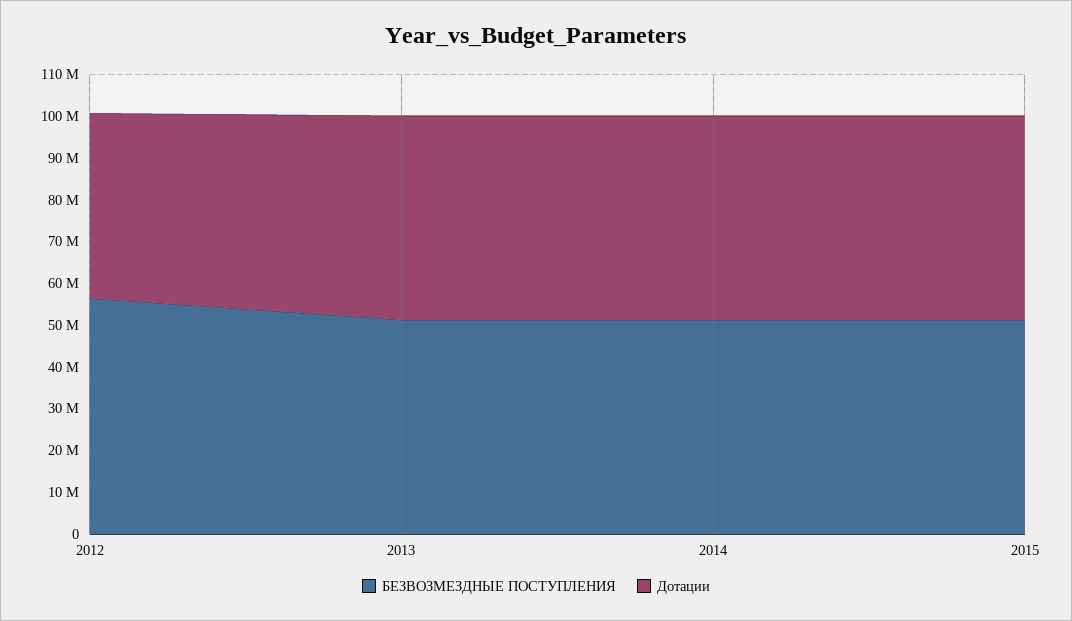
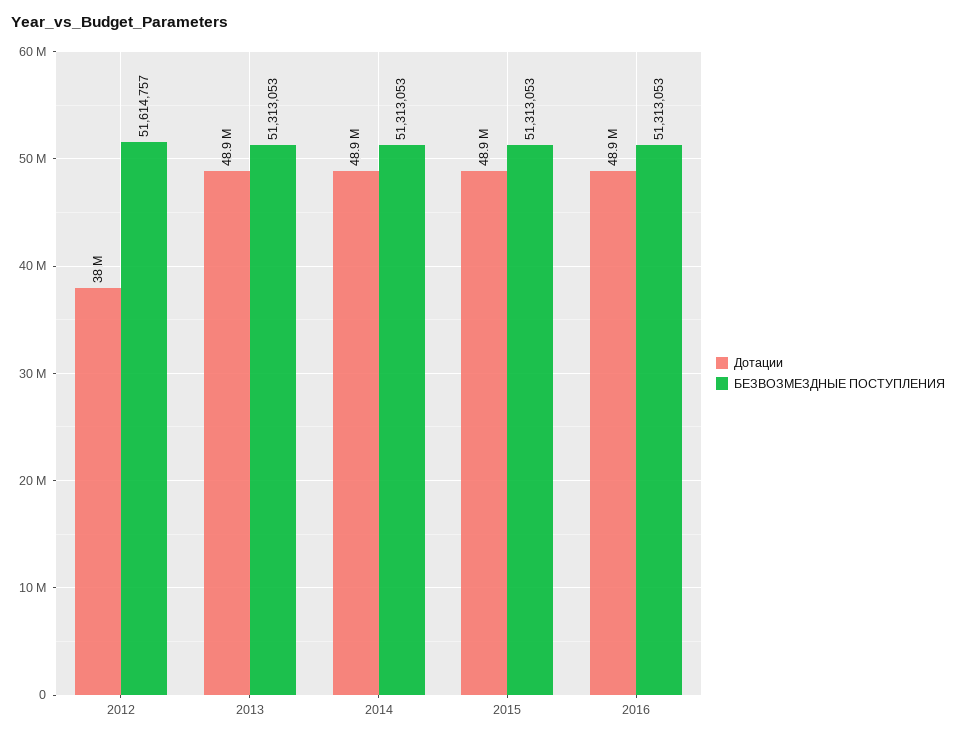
БЕЗВОЗМЕЗДНЫЕ ПОСТУПЛЕНИЯ, 2012: 56000000 -> 51614757
Дотации, 2012: 44000000 -> 38000000
Дотации, 2016: none -> 48900000
БЕЗВОЗМЕЗДНЫЕ ПОСТУПЛЕНИЯ, 2016: none -> 51313053

